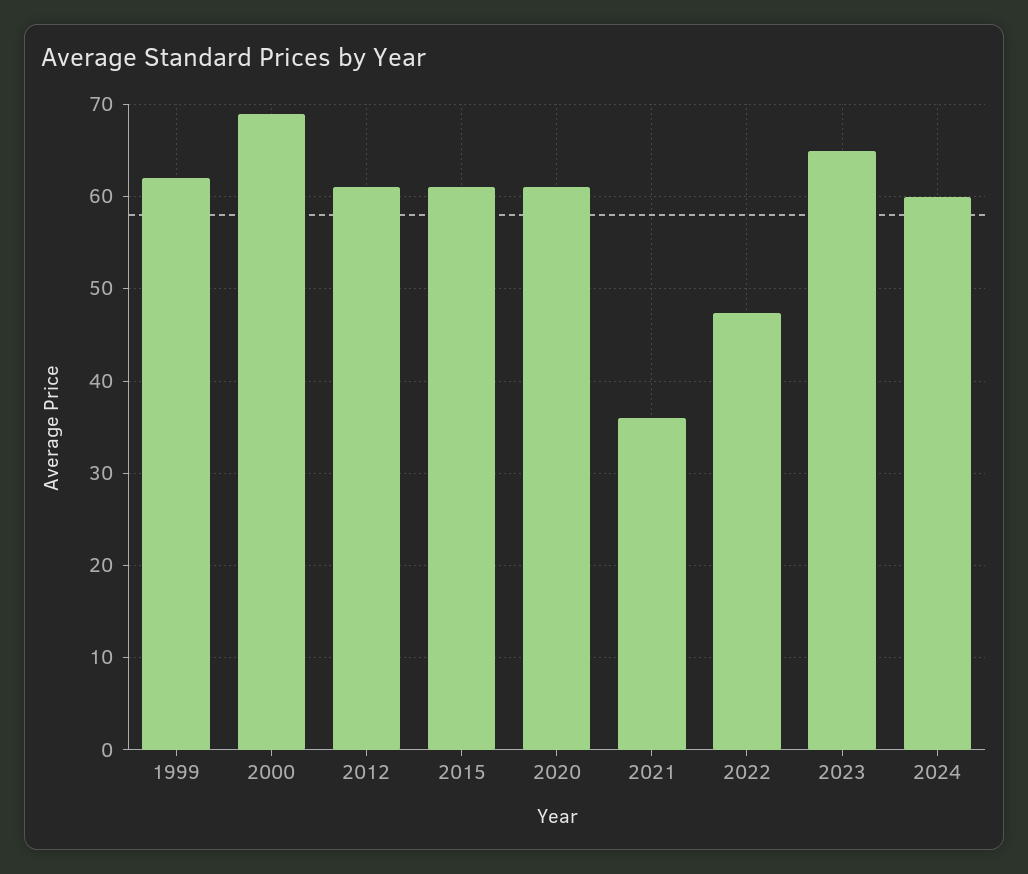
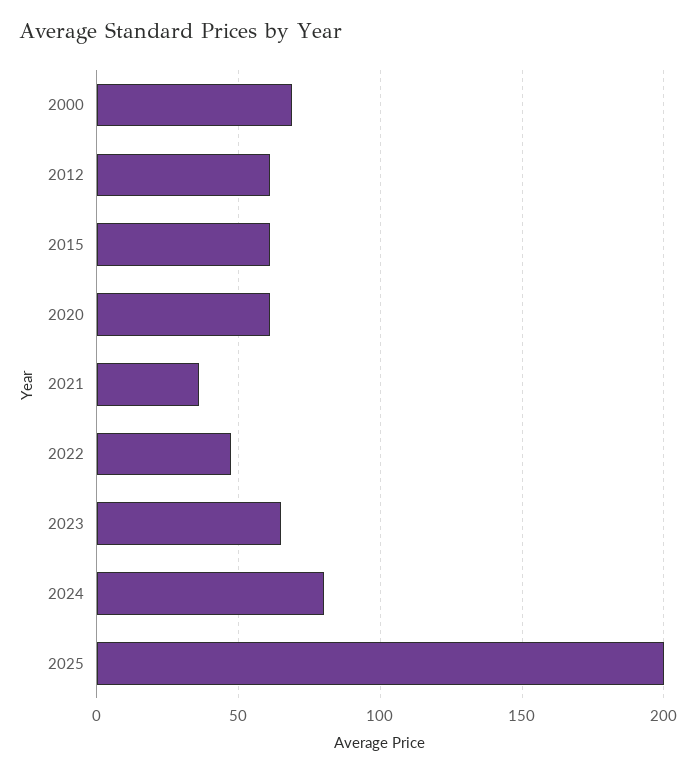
1999: 62 -> none
2024: 60 -> 80
2025: none -> 200

